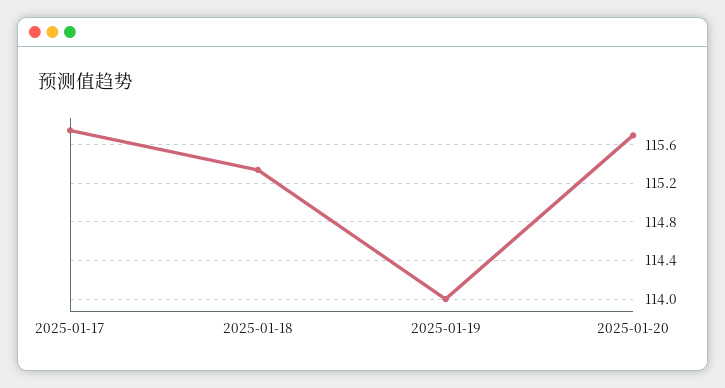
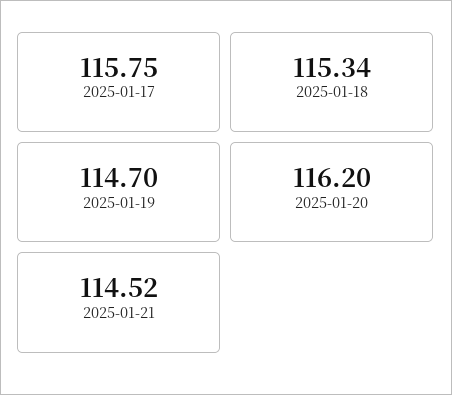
2025-01-19: 114 -> 114.7
2025-01-20: 115.7 -> 116.2
2025-01-21: none -> 114.52

